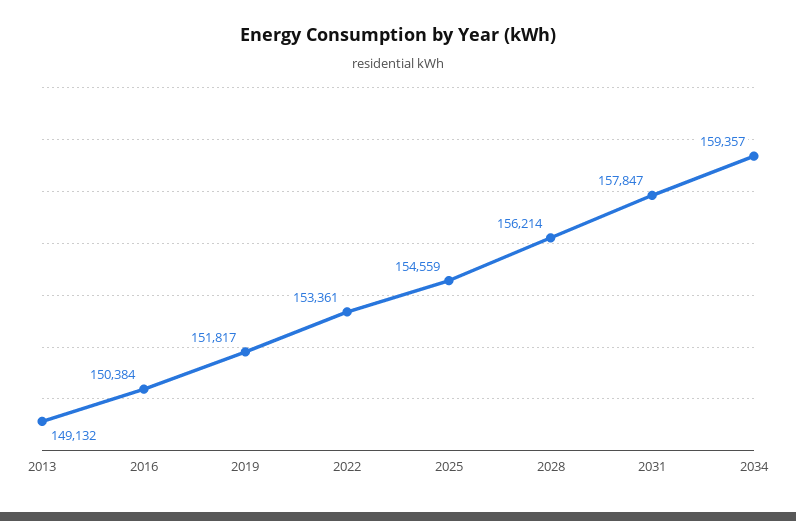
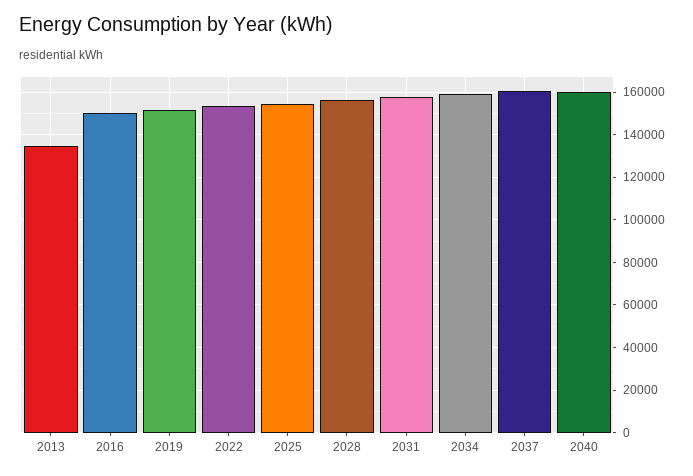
2013: 149132 -> 135000
2037: none -> 160000
2040: none -> 160000

